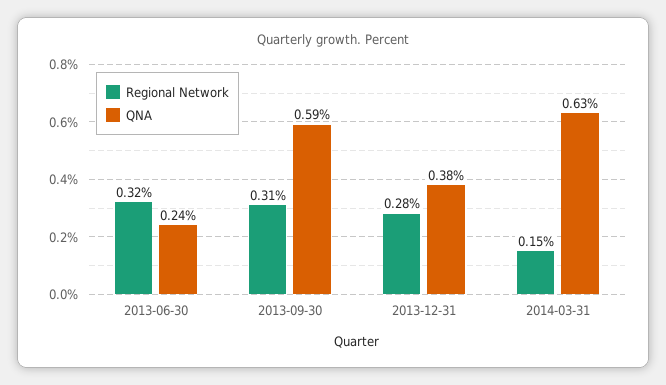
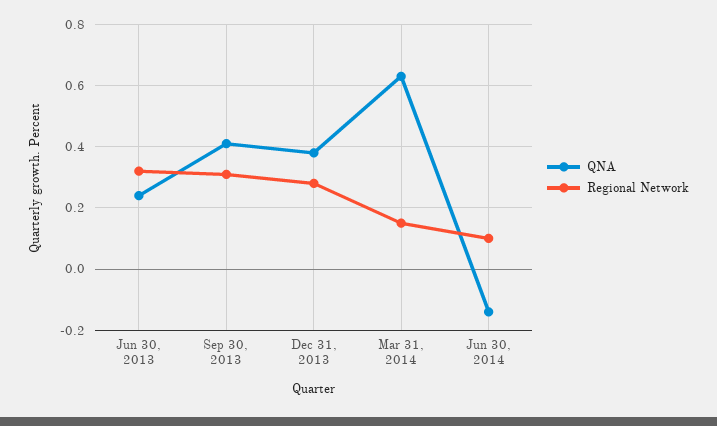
QNA, 2013-09-30: 0.59 -> 0.4
QNA, Jun 30, 2014: none -> -0.15
Regional Network, Jun 30, 2014: none -> 0.1

